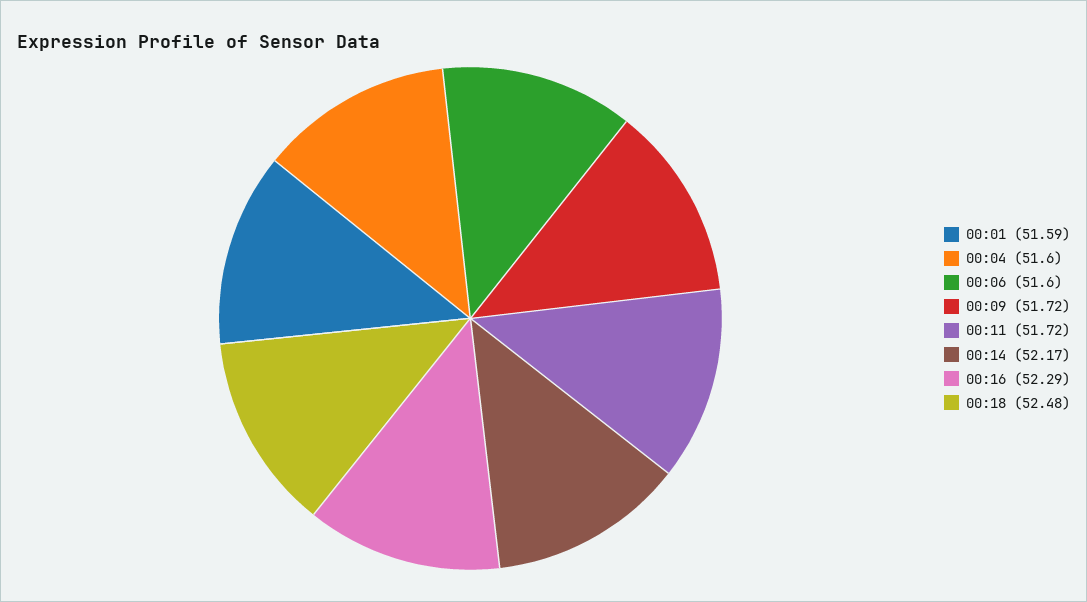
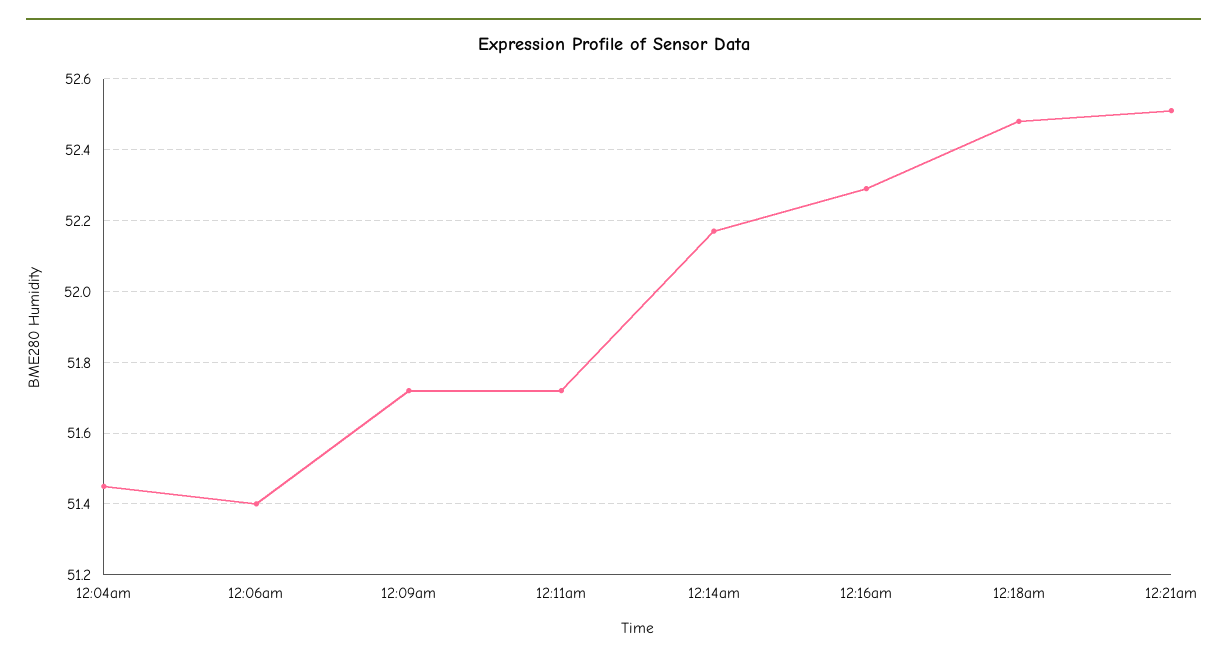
00:01: 51.59 -> none
00:04: 51.6 -> 51.45
00:06: 51.6 -> 51.4
12:21am: none -> 52.5

